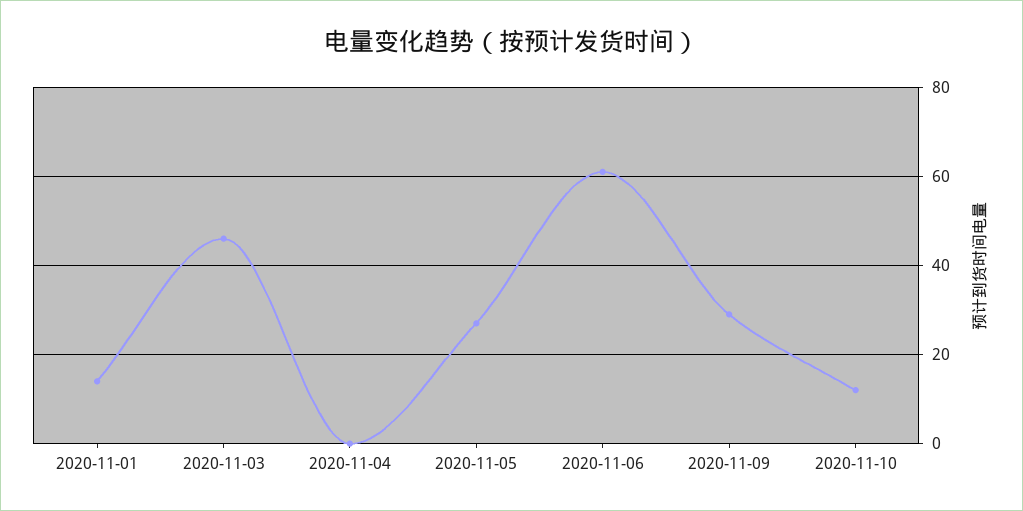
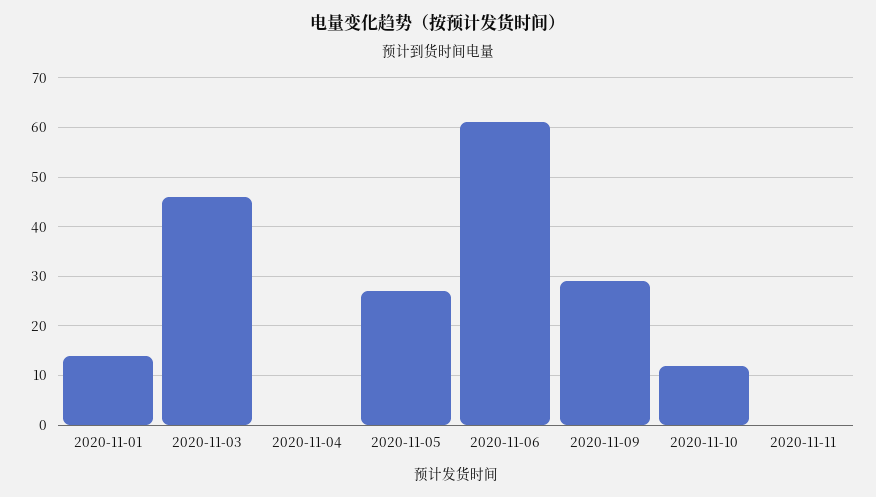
2020-11-11: none -> 0

